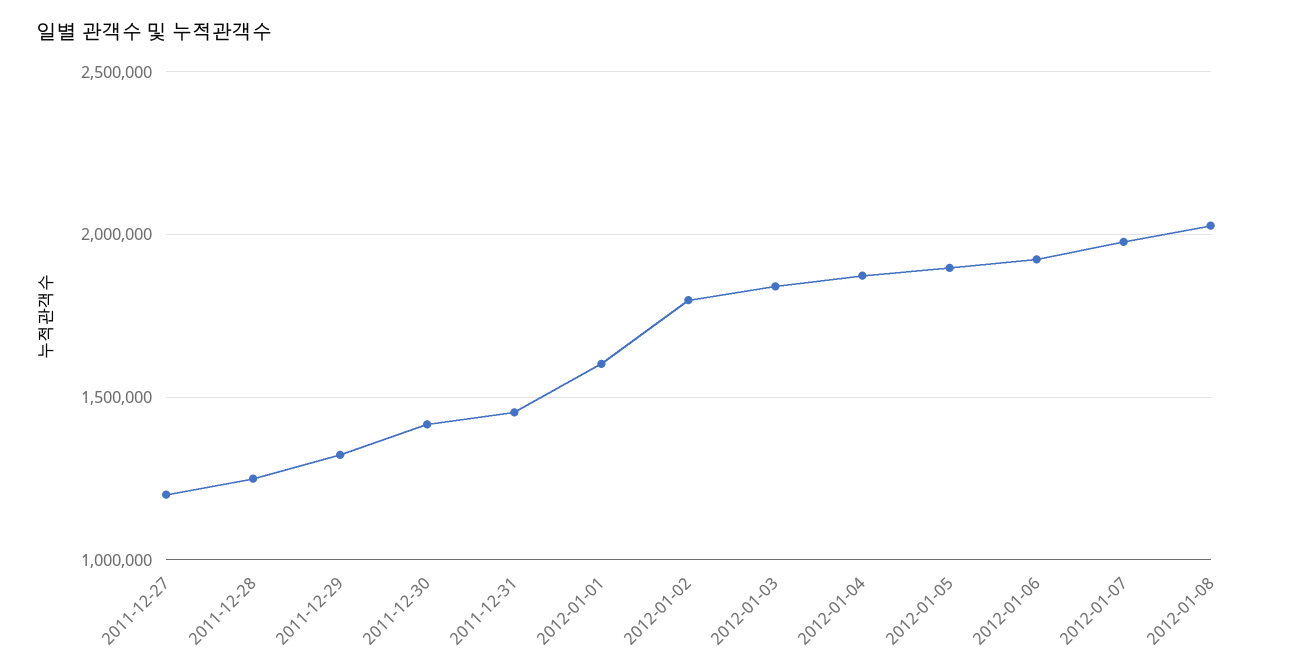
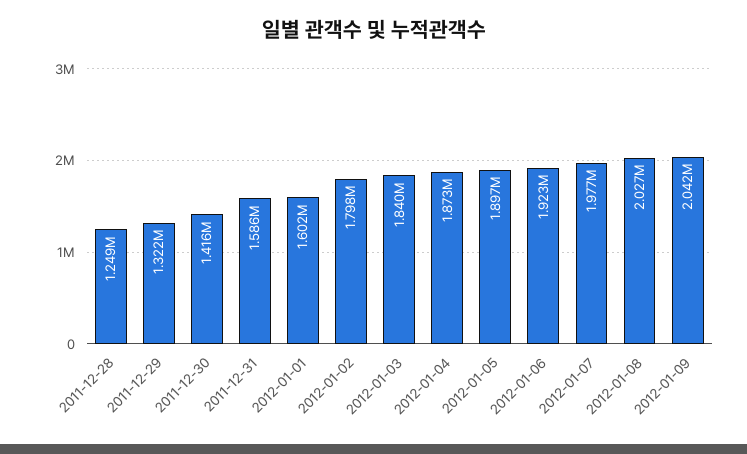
2011-12-27: 1200000 -> none
2011-12-31: 1450000 -> 1586000
2012-01-09: none -> 2042000

